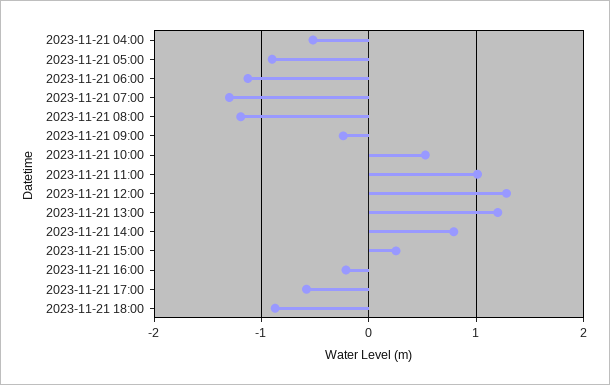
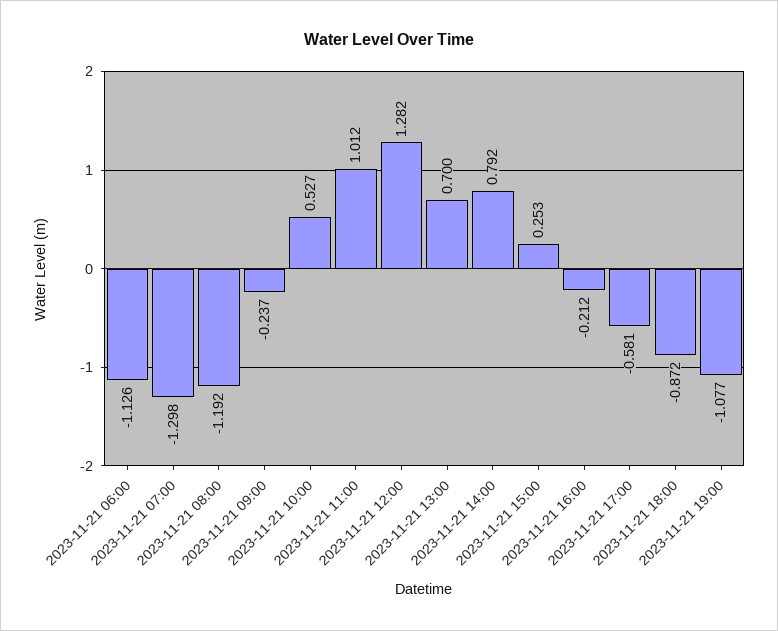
2023-11-21 04:00: -0.5 -> none
2023-11-21 05:00: -0.9 -> none
2023-11-21 13:00: 1.2 -> 0.7
2023-11-21 19:00: none -> -1.077

